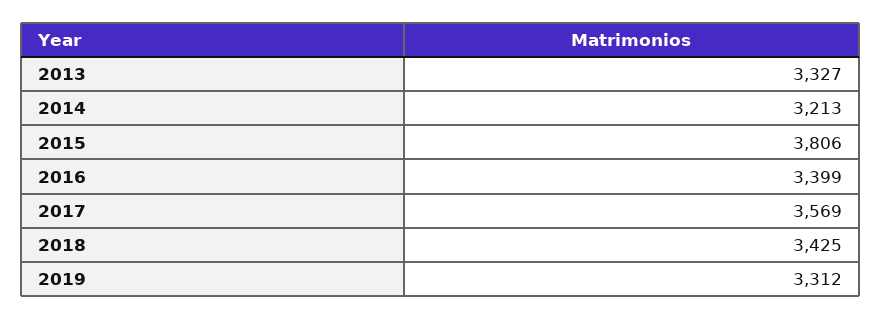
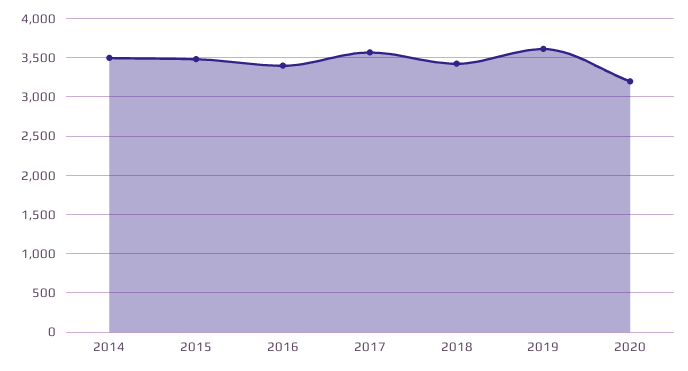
2013: 3327 -> none
2014: 3213 -> 3500
2015: 3806 -> 3500
2019: 3312 -> 3600
2020: none -> 3200

